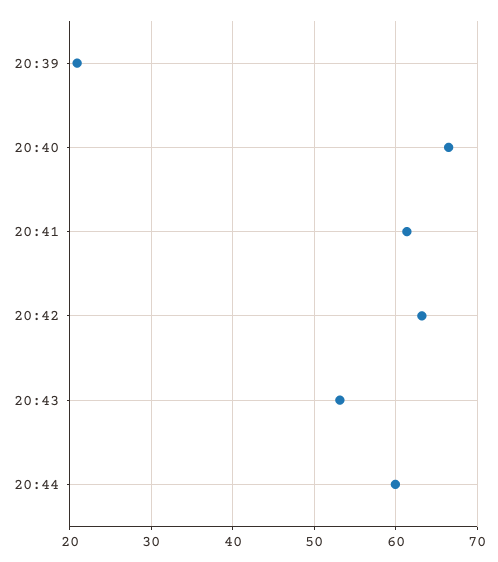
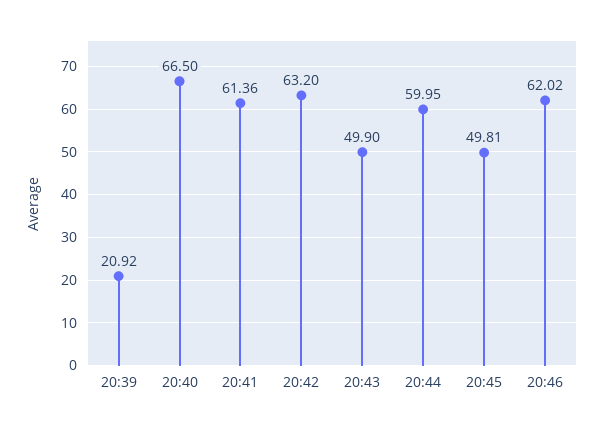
20:43: 53 -> 49.9
20:45: none -> 49.81
20:46: none -> 62.02

